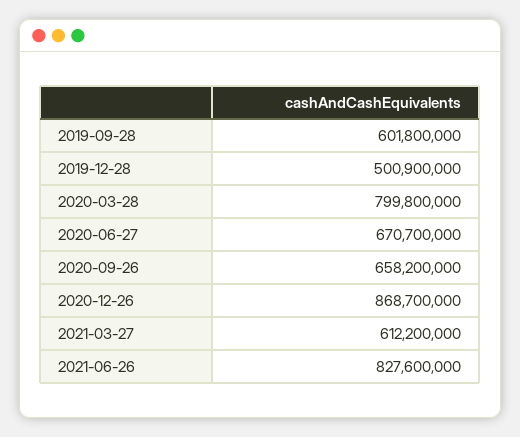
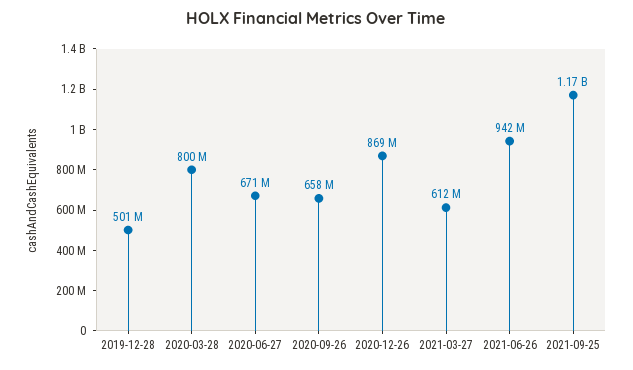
2019-09-28: 601800000 -> none
2021-06-26: 827600000 -> 942000000
2021-09-25: none -> 1170000000

